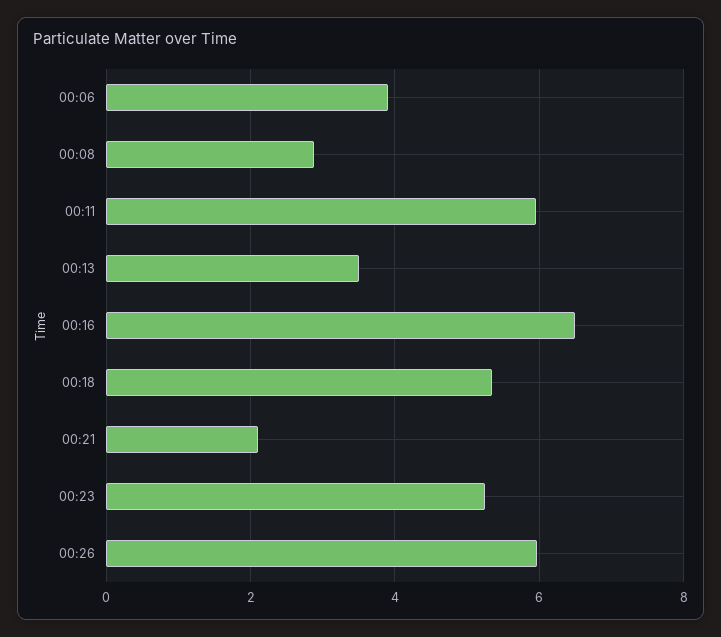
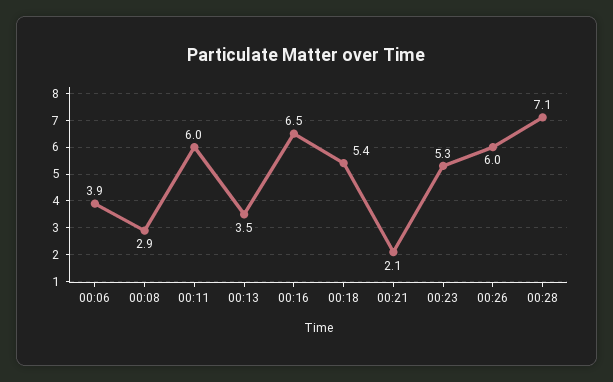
00:28: none -> 7.1

